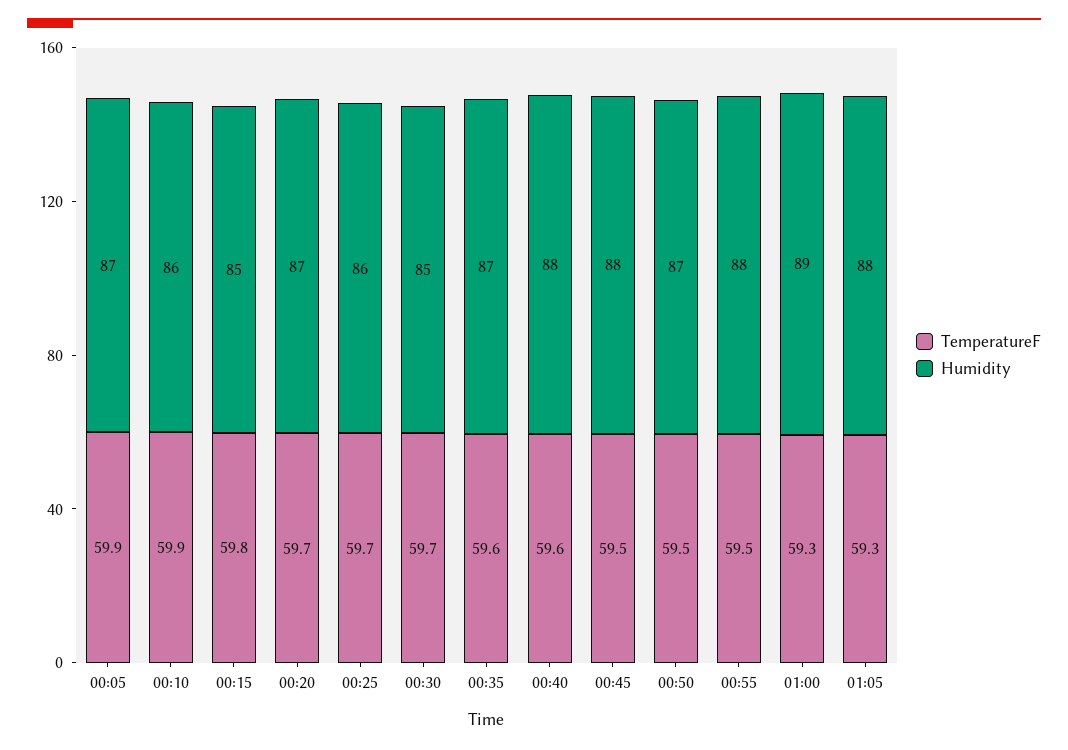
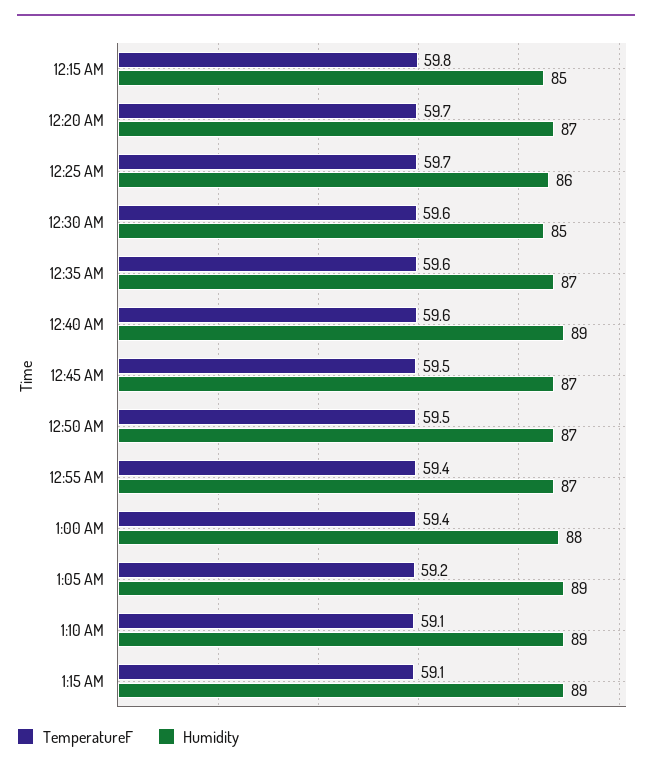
TemperatureF, 00:05: 59.9 -> none
Humidity, 00:05: 87 -> none
TemperatureF, 00:10: 59.9 -> none
Humidity, 00:10: 86 -> none
TemperatureF, 00:30: 59.7 -> 59.6
Humidity, 00:40: 88 -> 89
Humidity, 00:45: 88 -> 87
TemperatureF, 00:55: 59.5 -> 59.4
Humidity, 00:55: 88 -> 87
TemperatureF, 01:00: 59.3 -> 59.4
Humidity, 01:00: 89 -> 88
TemperatureF, 01:05: 59.3 -> 59.2
Humidity, 01:05: 88 -> 89
TemperatureF, 1:10 AM: none -> 59.1
Humidity, 1:10 AM: none -> 89
TemperatureF, 1:15 AM: none -> 59.1
Humidity, 1:15 AM: none -> 89

